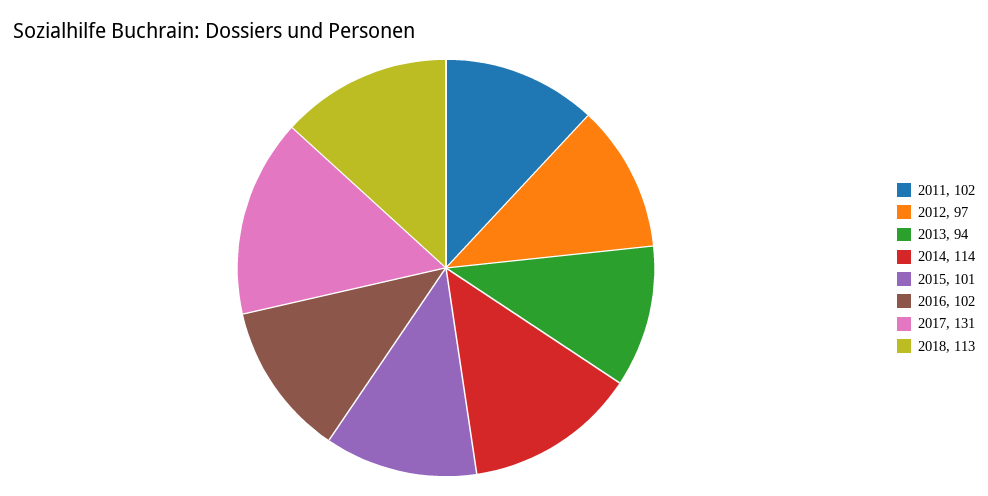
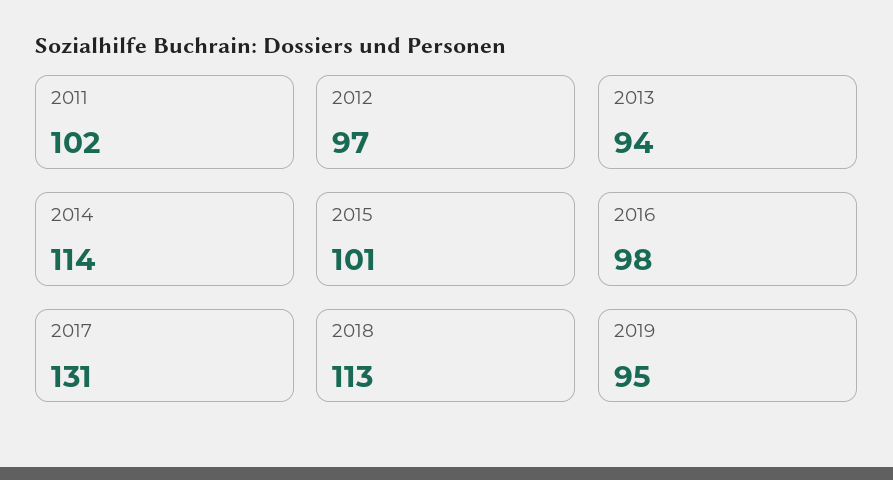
2016: 102 -> 98
2019: none -> 95

